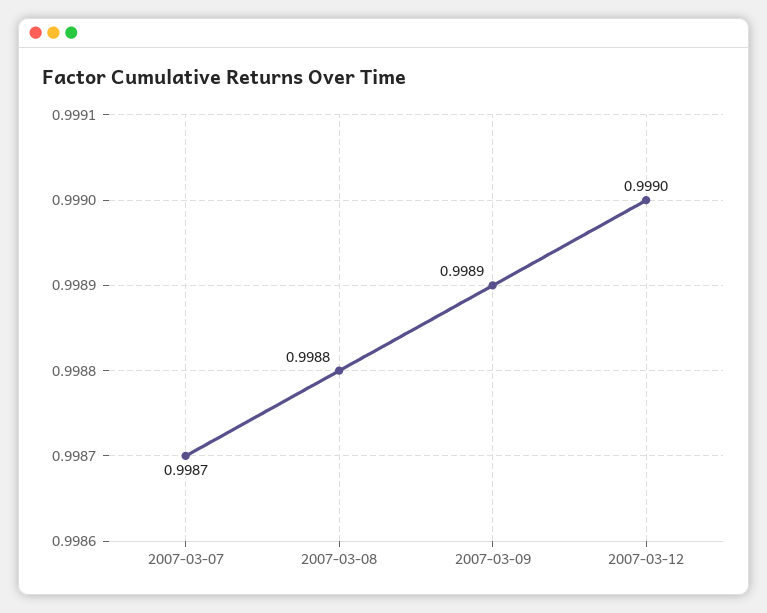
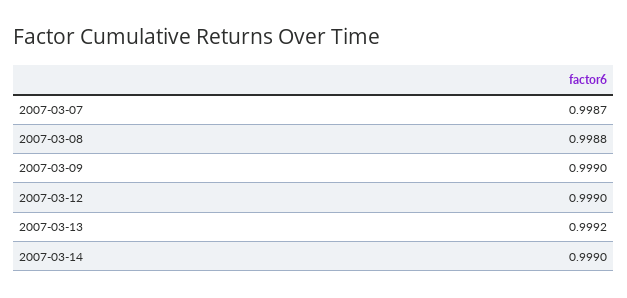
2007-03-09: 0.9989 -> 0.999
2007-03-13: none -> 0.9992
2007-03-14: none -> 0.999

